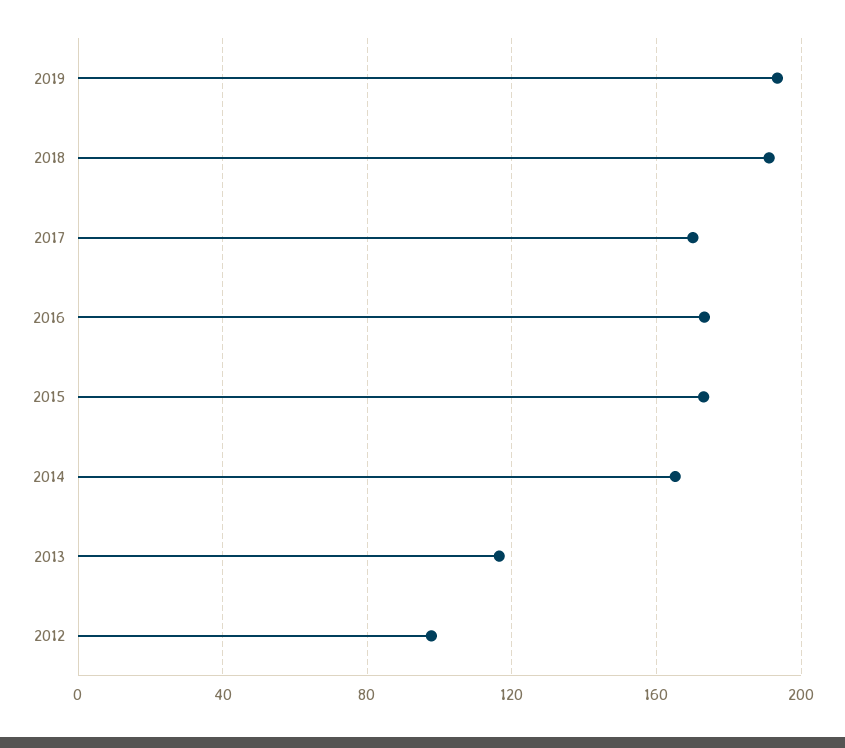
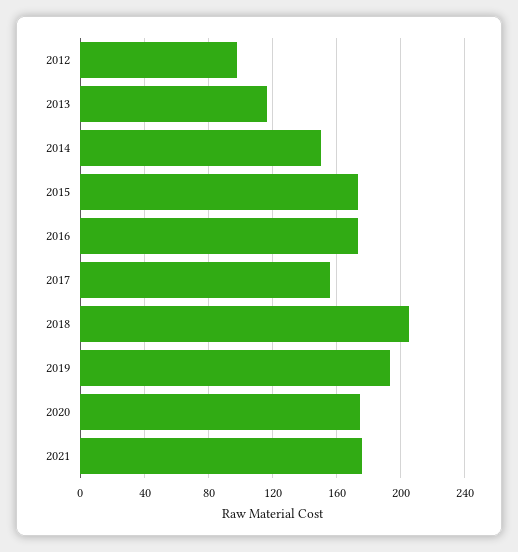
2018: 190 -> 205
2017: 170 -> 155
2014: 165 -> 150
2020: none -> 175
2021: none -> 175

